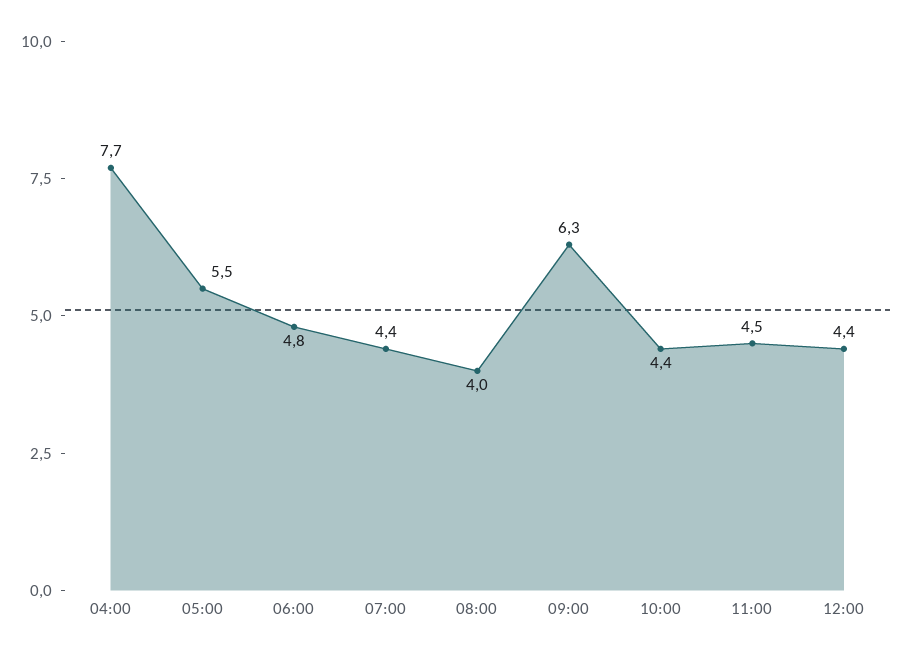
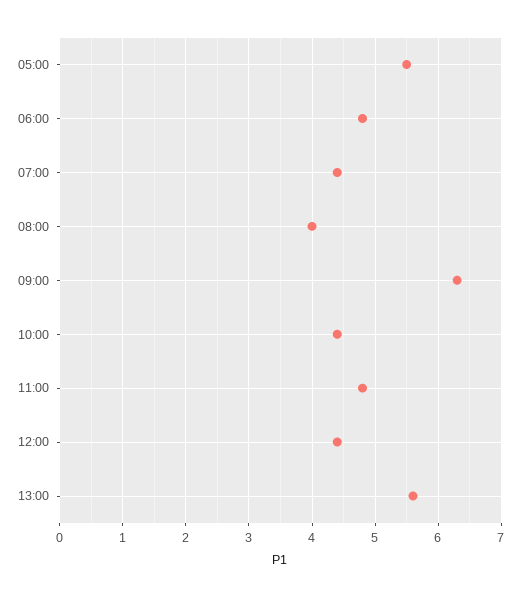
04:00: 7.7 -> none
11:00: 4.5 -> 4.8
13:00: none -> 5.6

